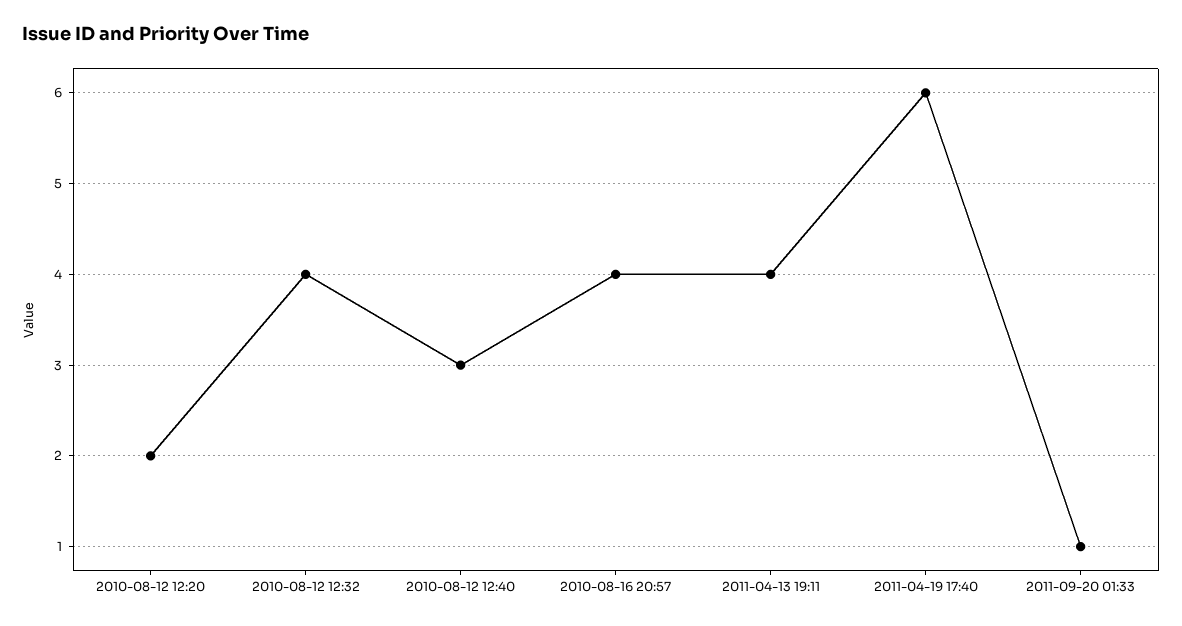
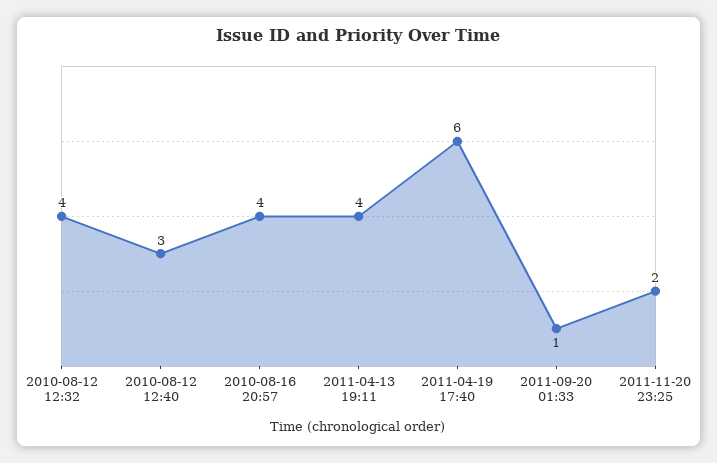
2010-08-12 12:20: 2 -> none
2011-11-20 23:25: none -> 2

